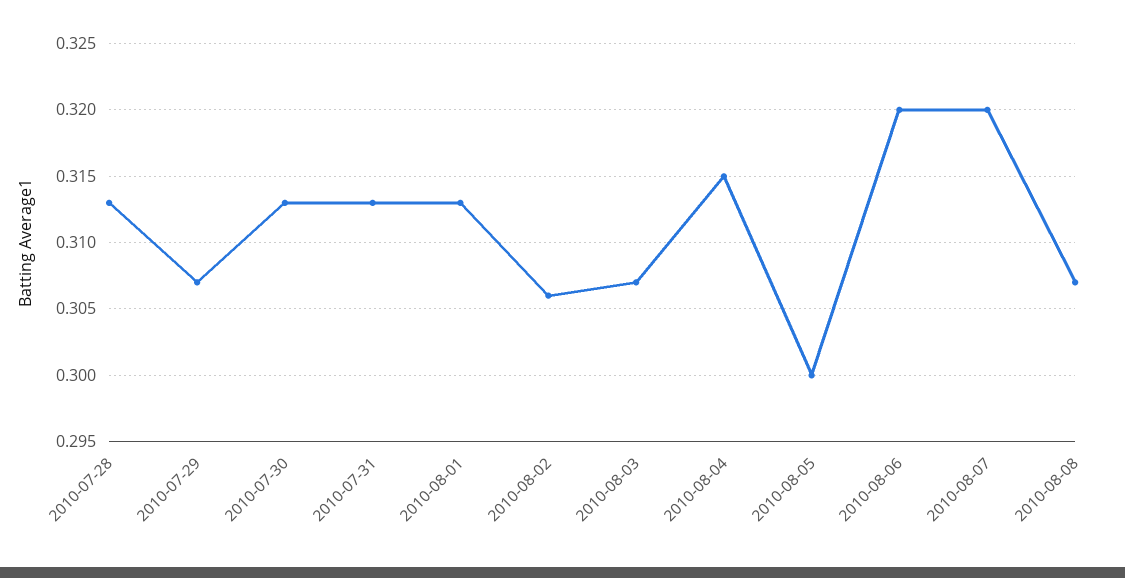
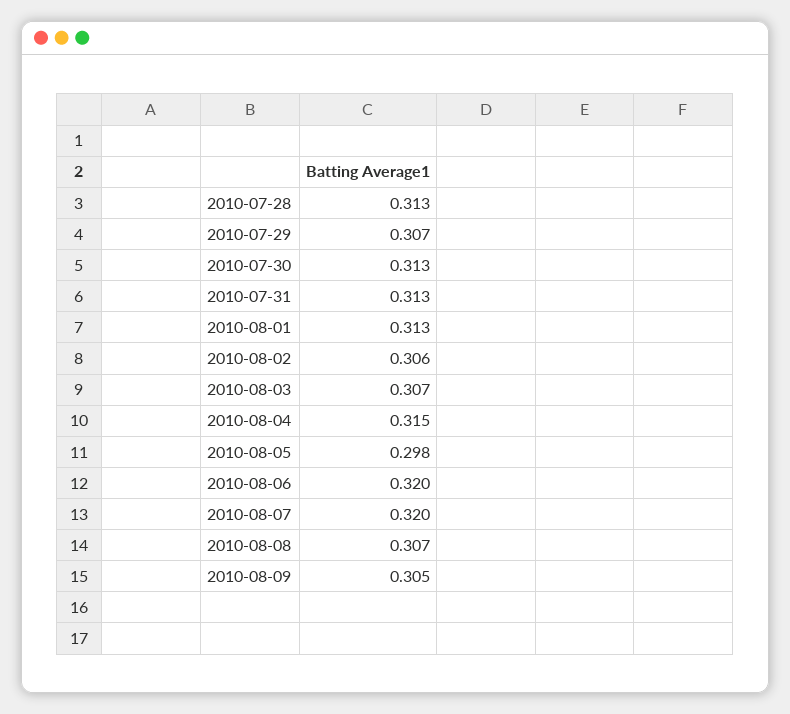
2010-08-05: 0.3 -> 0.298
2010-08-09: none -> 0.305

